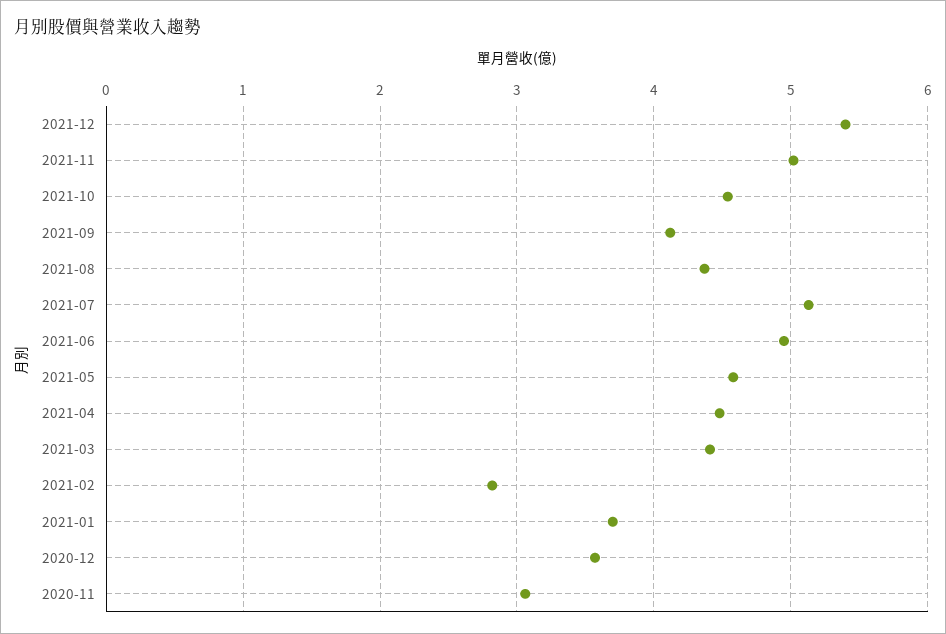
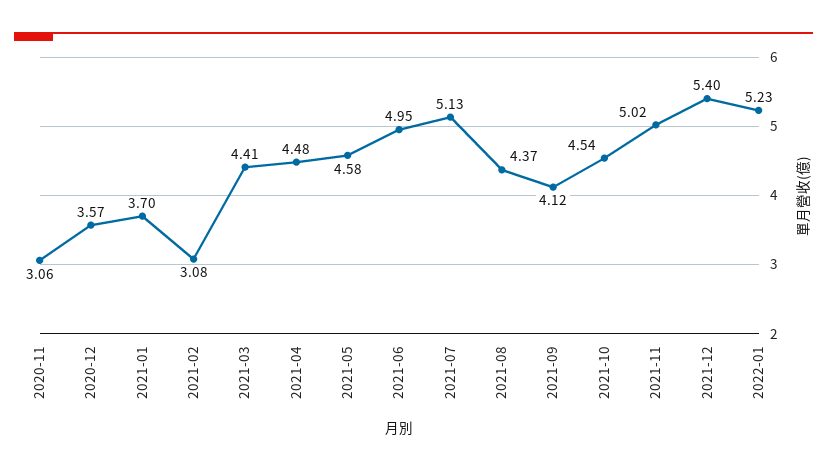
2021-02: 2.8 -> 3.08
2022-01: none -> 5.23

